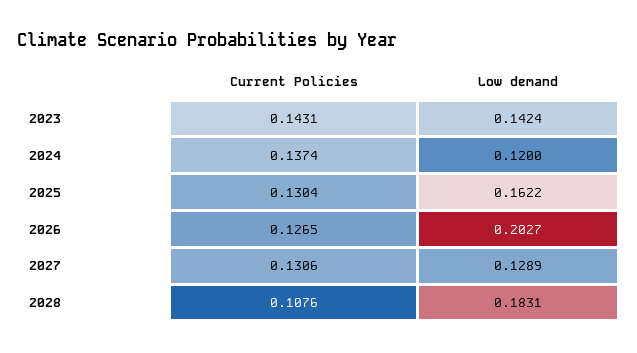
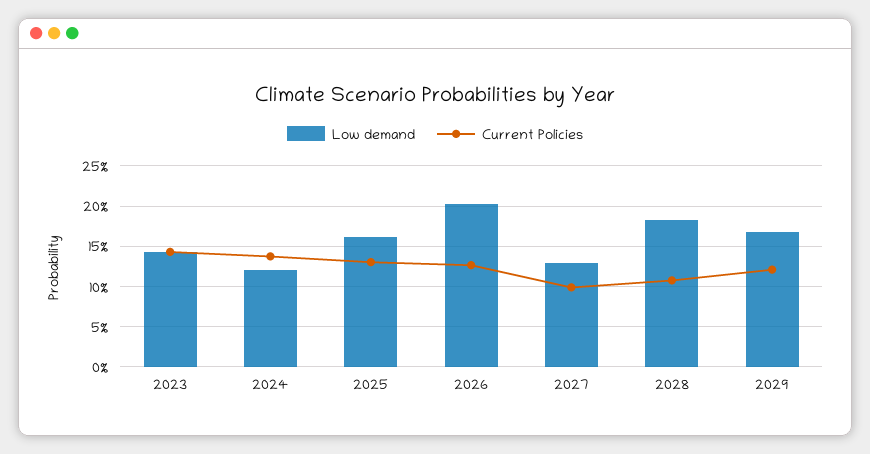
Current Policies, 2027: 0.1306 -> 0.1
Low demand, 2029: none -> 0.17
Current Policies, 2029: none -> 0.12

